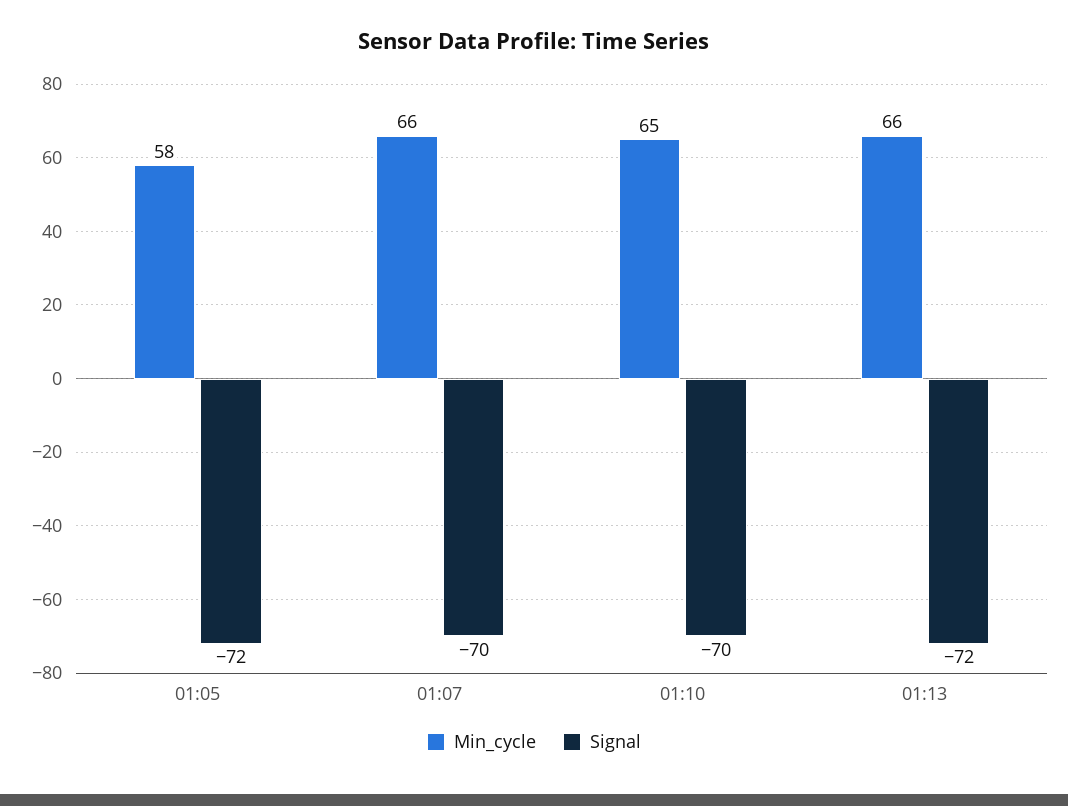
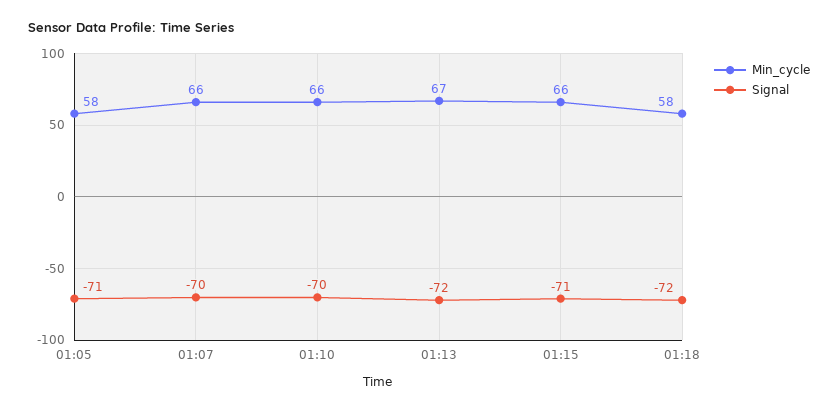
Signal, 01:05: -72 -> -71
Min_cycle, 01:10: 65 -> 66
Min_cycle, 01:13: 66 -> 67
Min_cycle, 01:15: none -> 66
Signal, 01:15: none -> -71
Min_cycle, 01:18: none -> 58
Signal, 01:18: none -> -72

